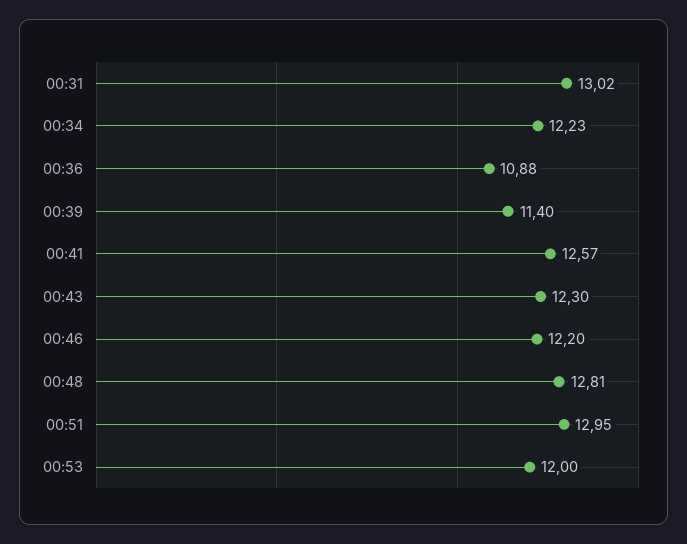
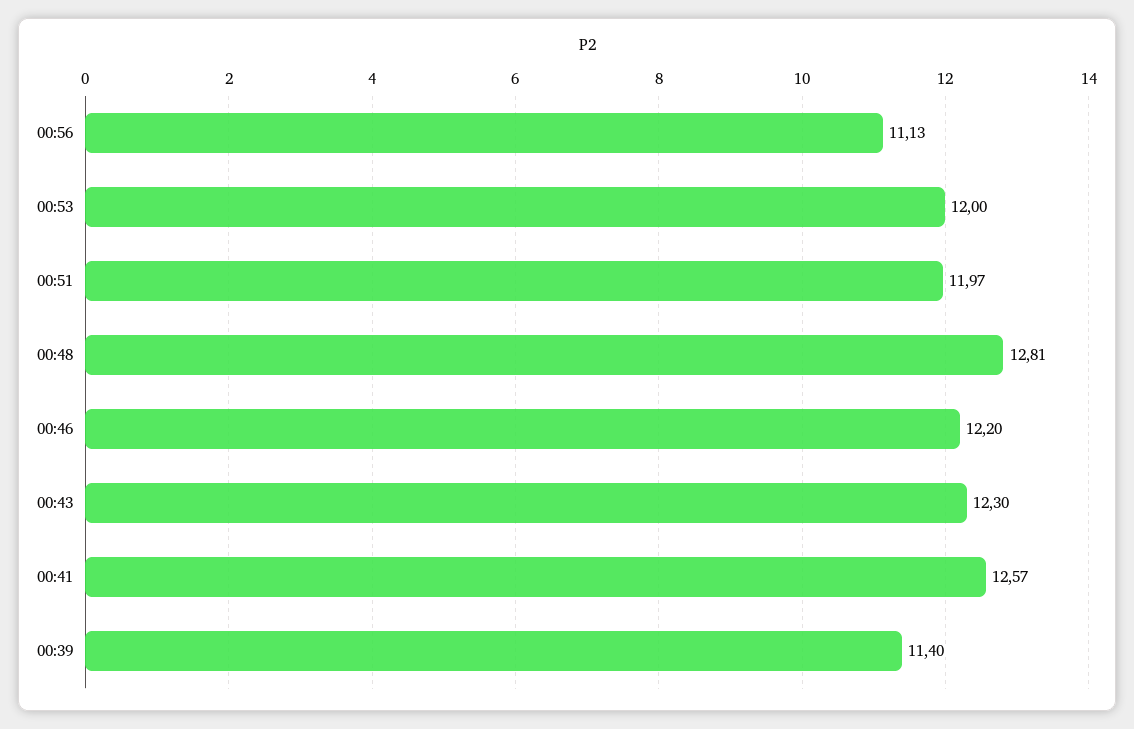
00:31: 13.02 -> none
00:34: 12.23 -> none
00:36: 10.88 -> none
00:51: 12.95 -> 11.97
00:56: none -> 11.13

